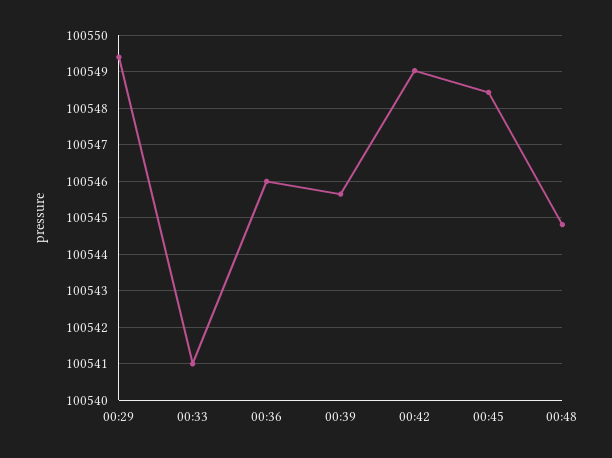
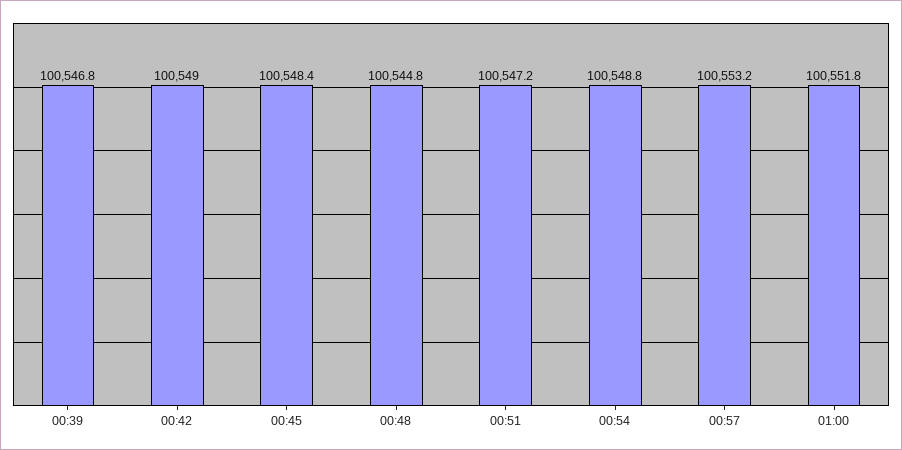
00:29: 100549.4 -> none
00:33: 100541 -> none
00:36: 100546 -> none
00:39: 100545.6 -> 100546.8
00:51: none -> 100547.2
00:54: none -> 100548.8
00:57: none -> 100553.2
01:00: none -> 100551.8

